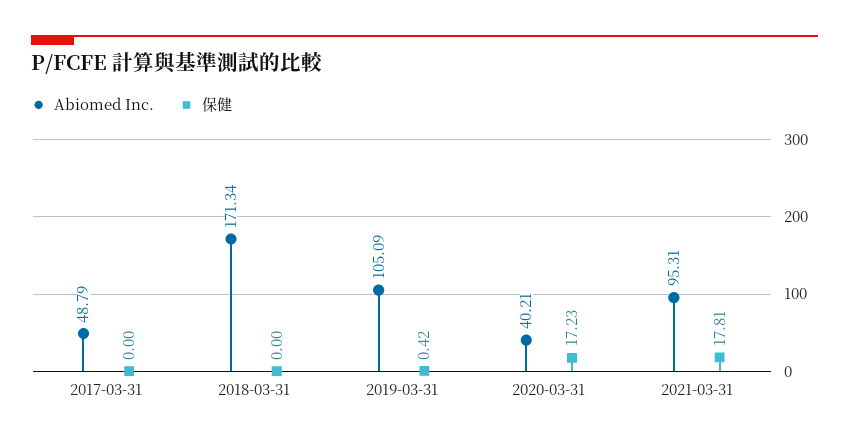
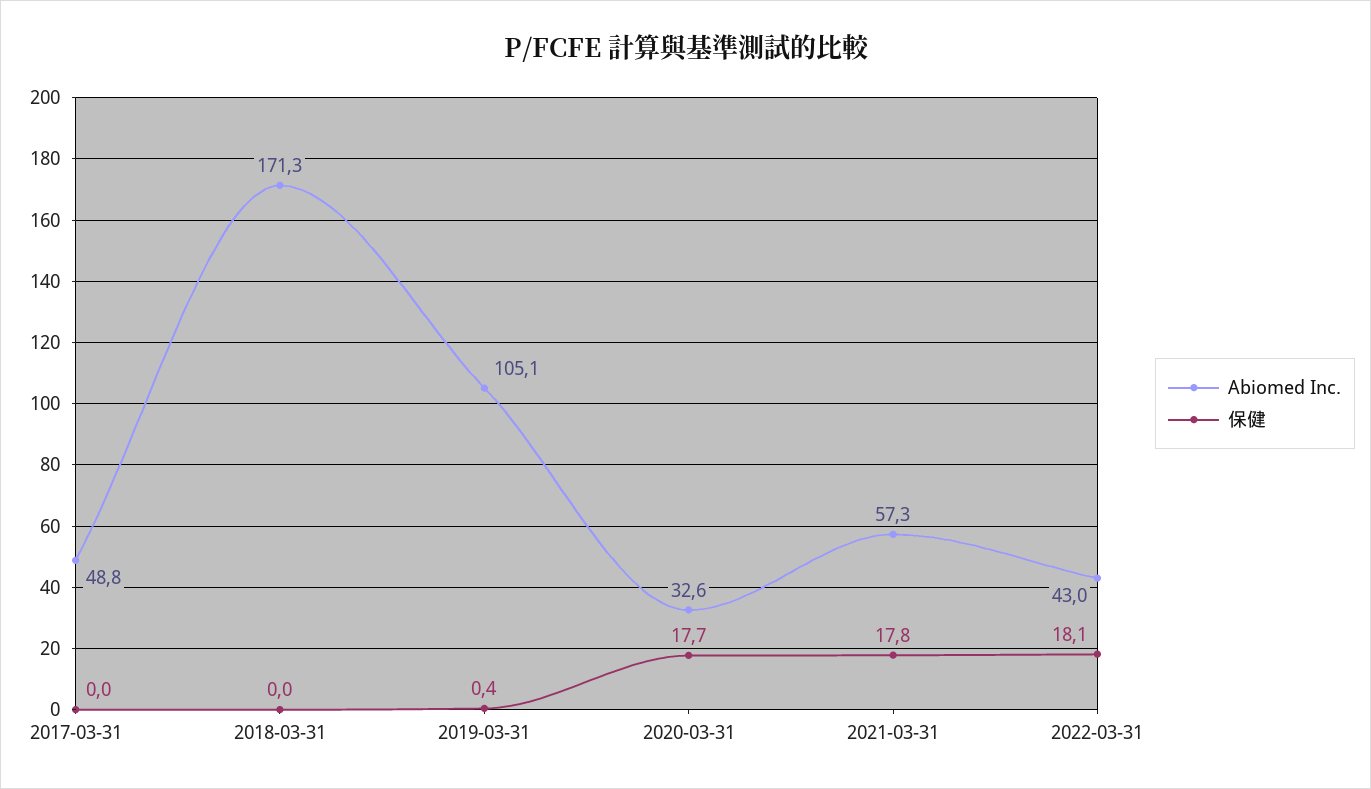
Abiomed Inc., 2020-03-31: 40.21 -> 32.6
保健, 2020-03-31: 17.23 -> 17.7
Abiomed Inc., 2021-03-31: 95.31 -> 57.3
Abiomed Inc., 2022-03-31: none -> 43
保健, 2022-03-31: none -> 18.1

